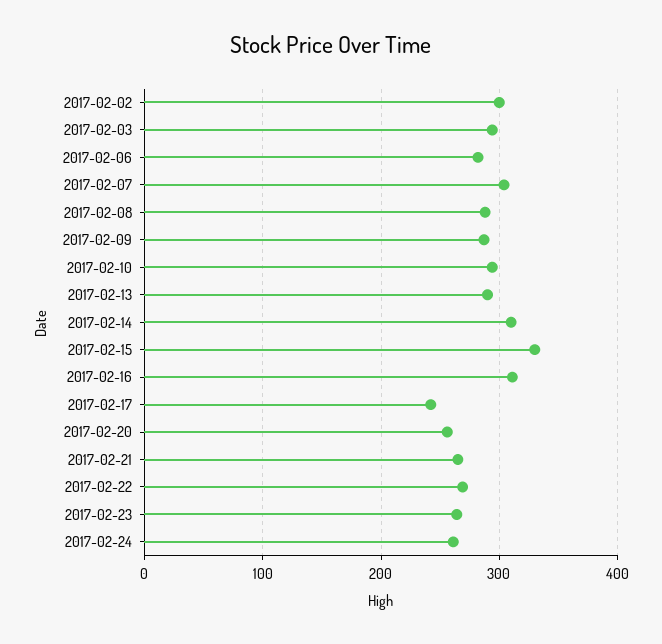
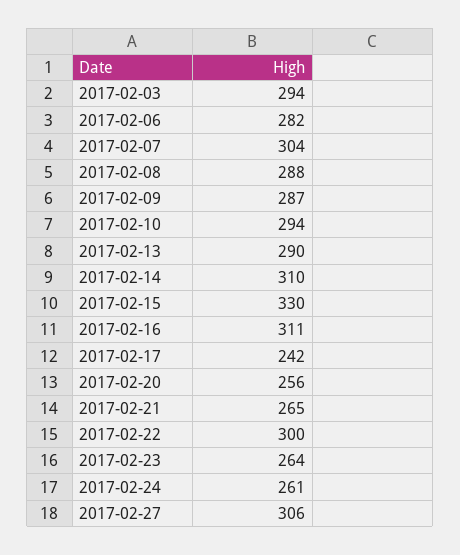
2017-02-02: 300 -> none
2017-02-22: 270 -> 300
2017-02-27: none -> 306

